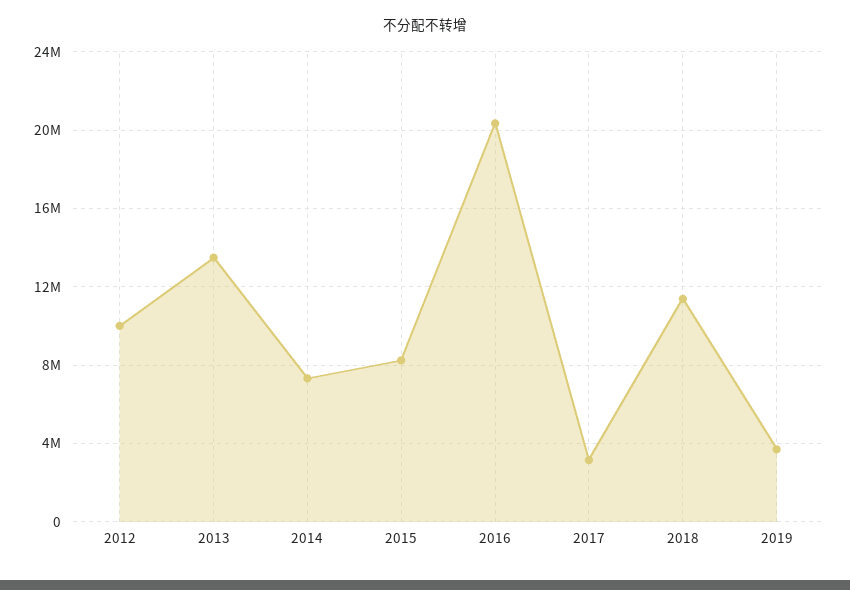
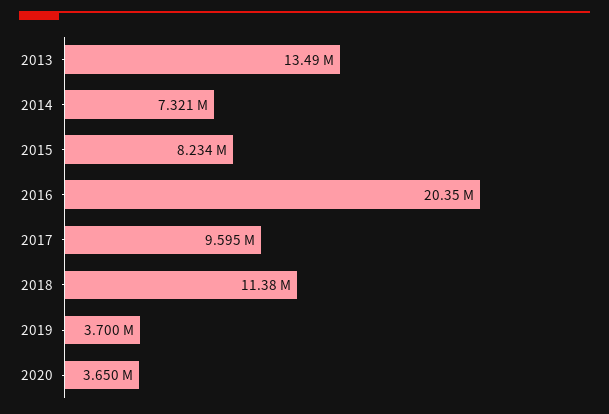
2012: 10000000 -> none
2017: 3000000 -> 9595000
2020: none -> 3650000

